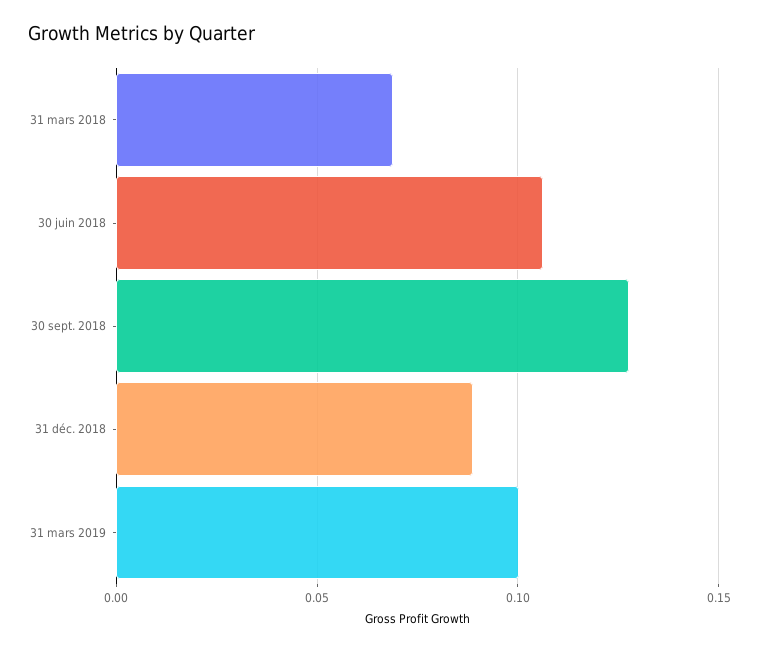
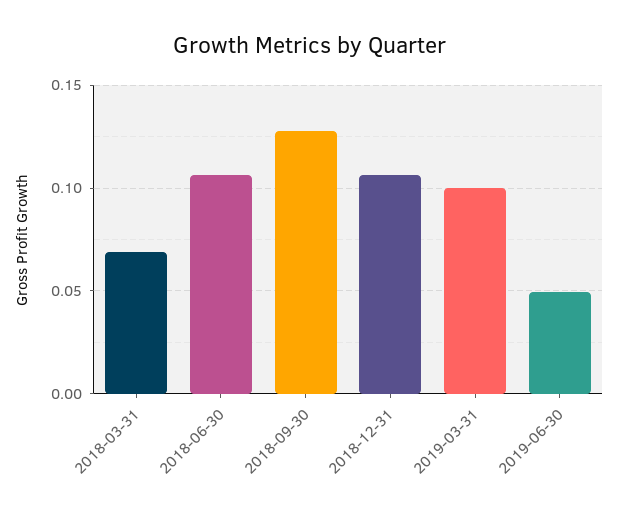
31 déc. 2018: 0.09 -> 0.105
2019-06-30: none -> 0.05

